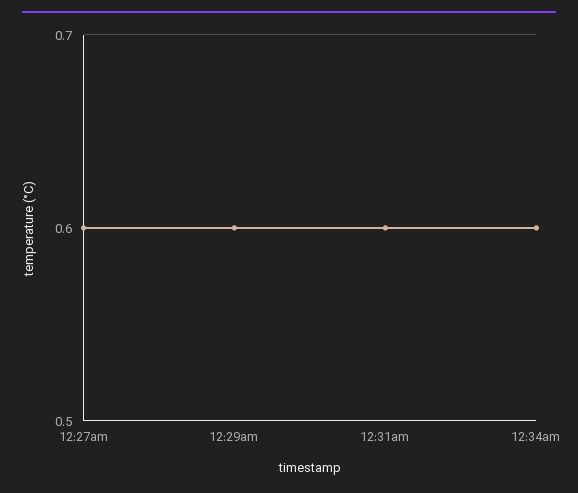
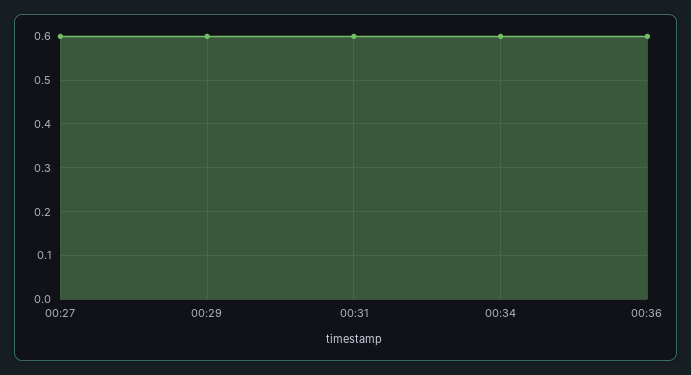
00:36: none -> 0.6

